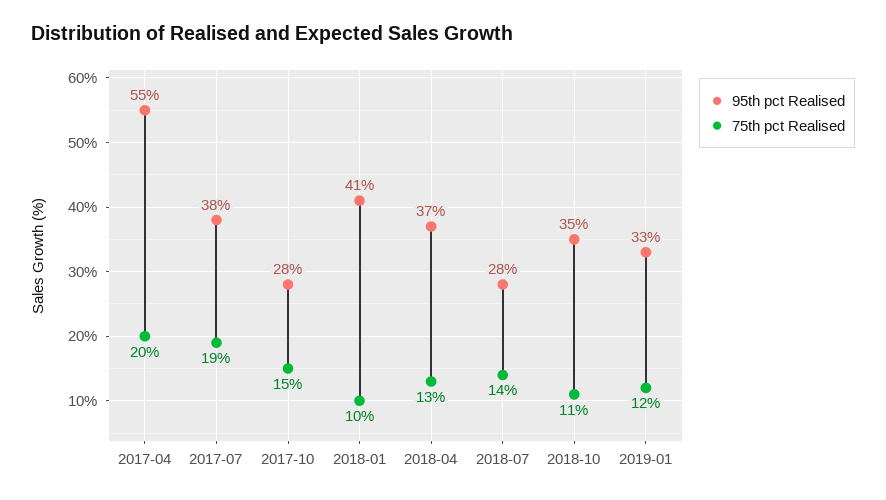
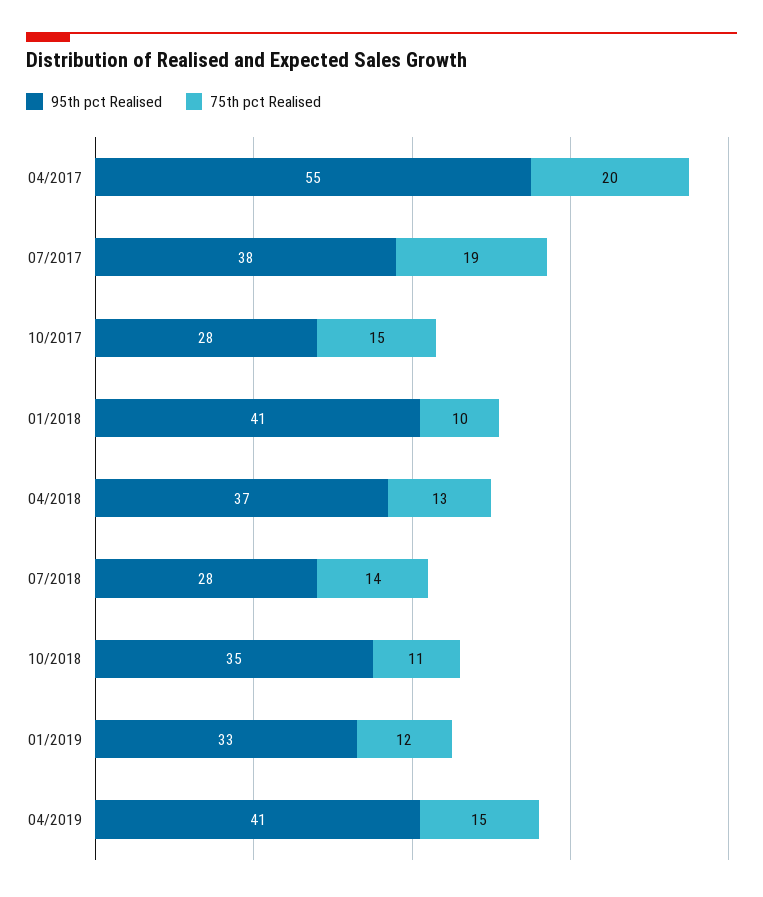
95th pct Realised, 04/2019: none -> 41
75th pct Realised, 04/2019: none -> 15

